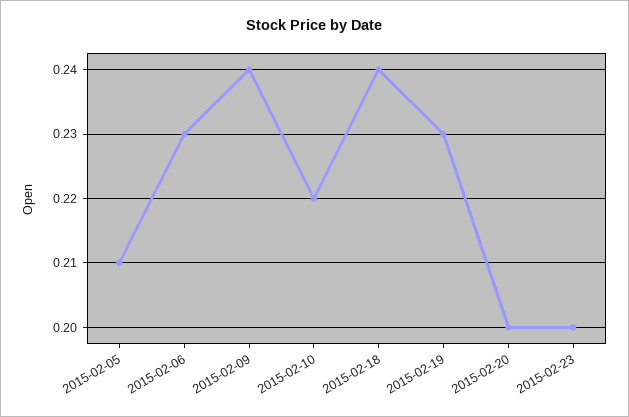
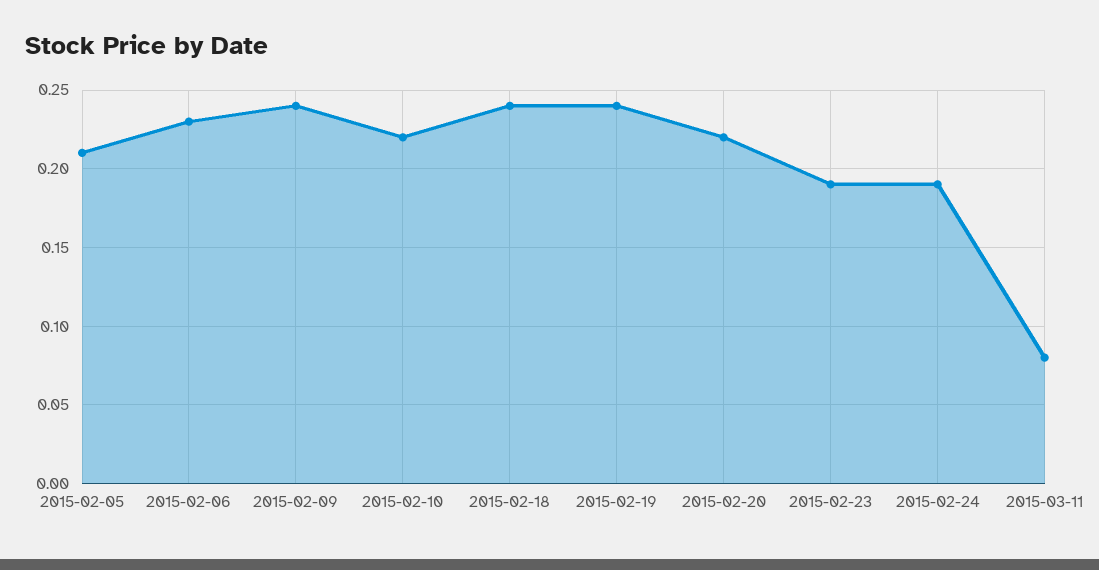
2015-02-19: 0.23 -> 0.24
2015-02-20: 0.2 -> 0.22
2015-02-23: 0.2 -> 0.19
2015-02-24: none -> 0.19
2015-03-11: none -> 0.08

